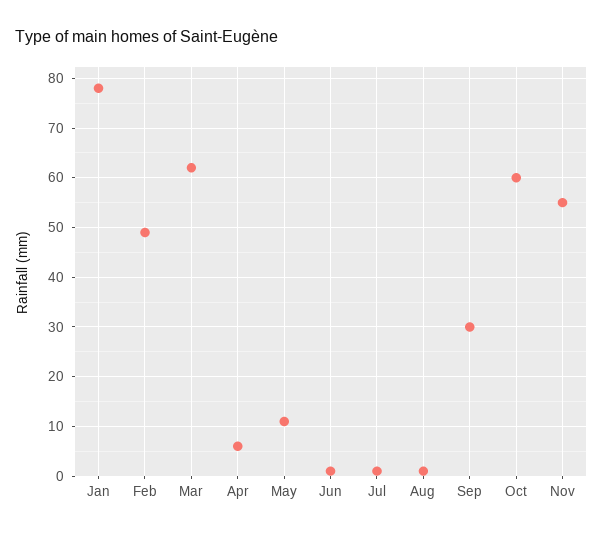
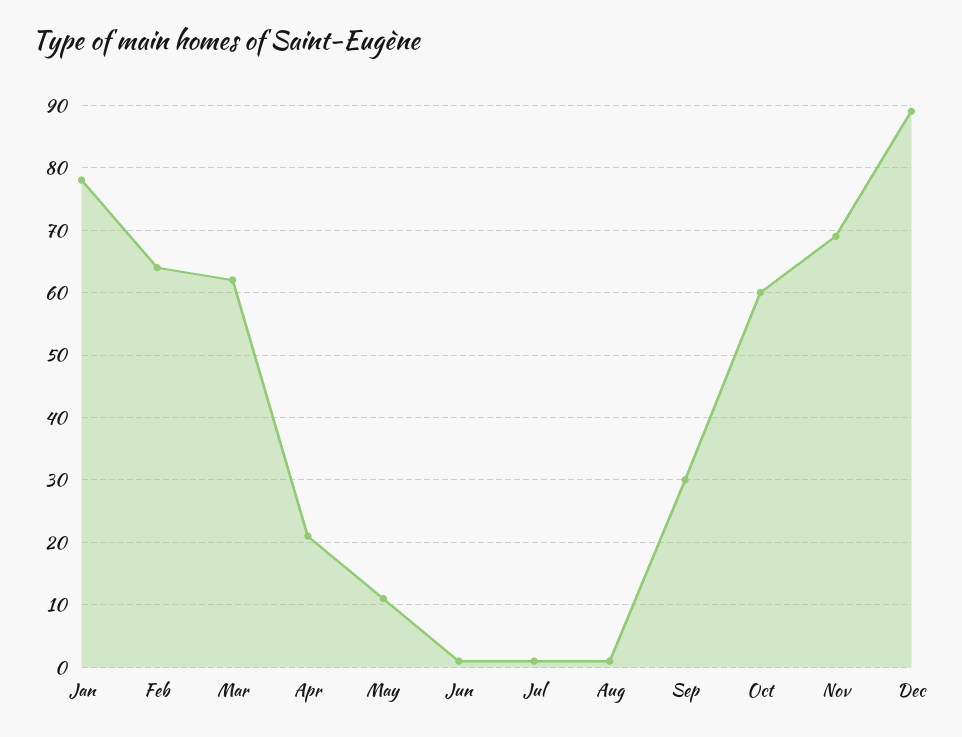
Feb: 50 -> 64
Apr: 5 -> 21
Nov: 55 -> 69
Dec: none -> 89

